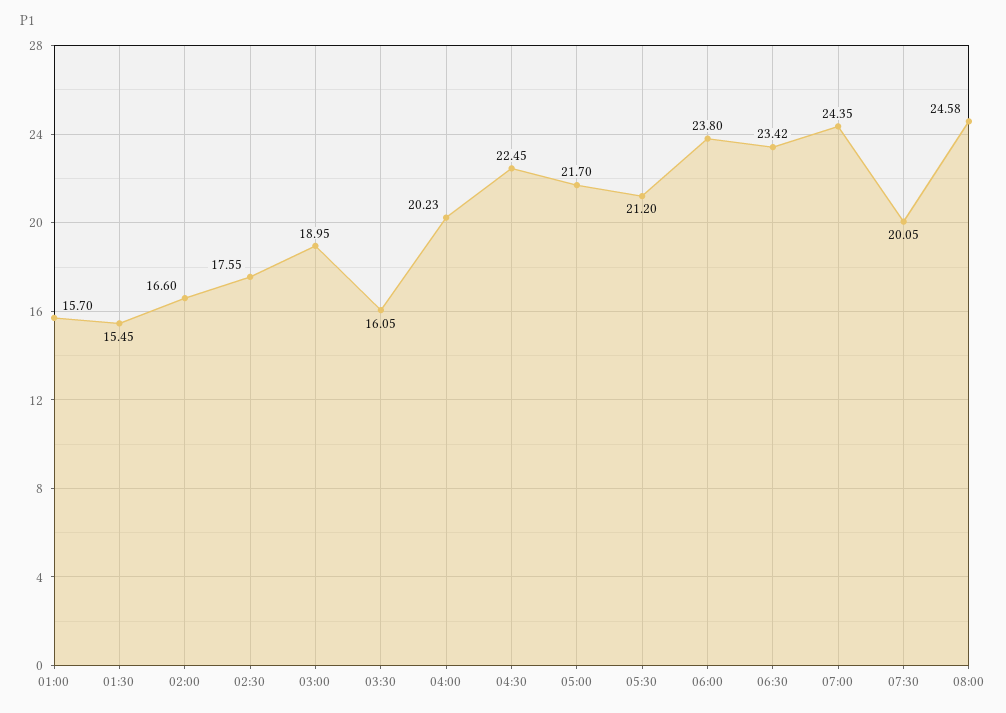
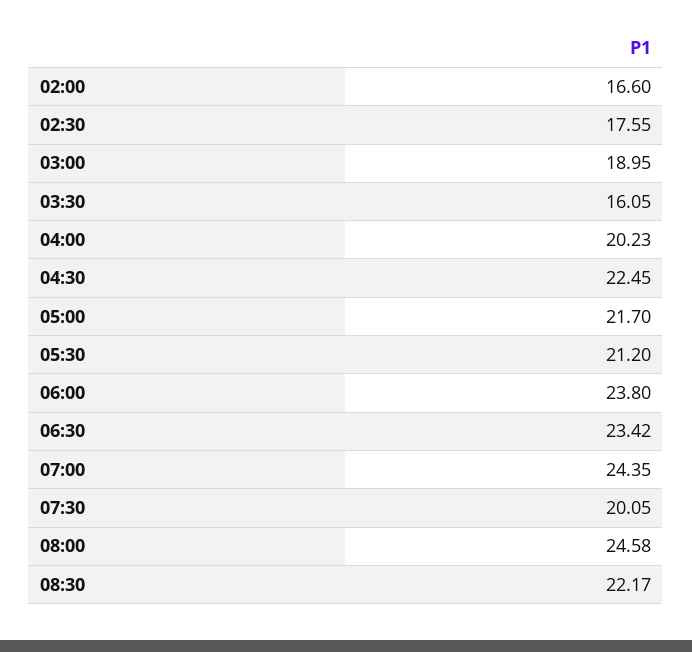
01:00: 15.7 -> none
01:30: 15.45 -> none
08:30: none -> 22.17

